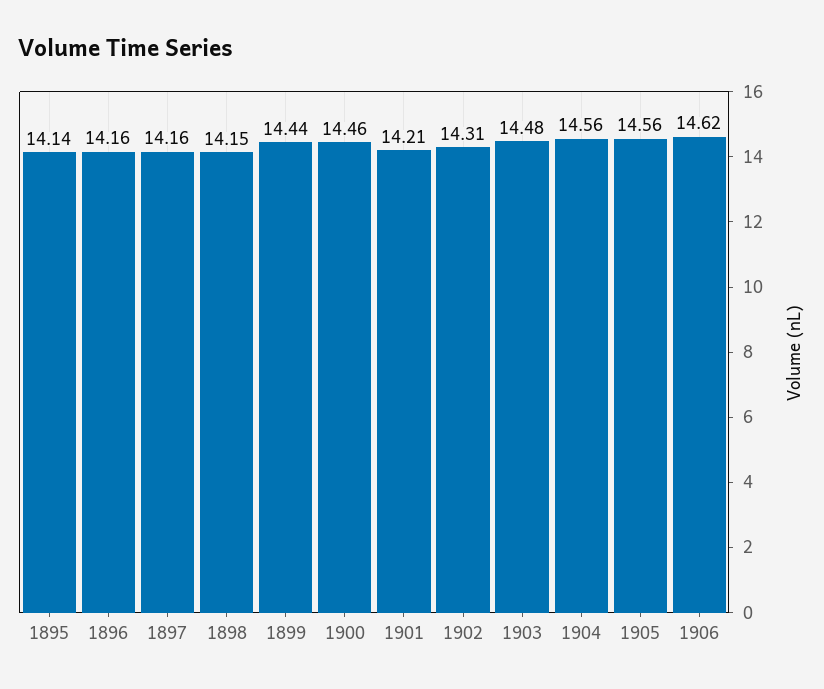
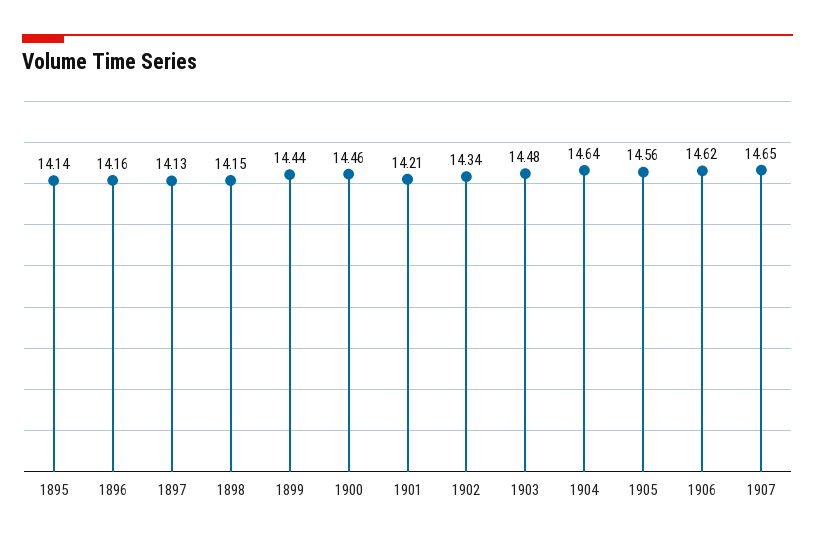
1897: 14.16 -> 14.13
1902: 14.31 -> 14.34
1904: 14.56 -> 14.64
1907: none -> 14.65

